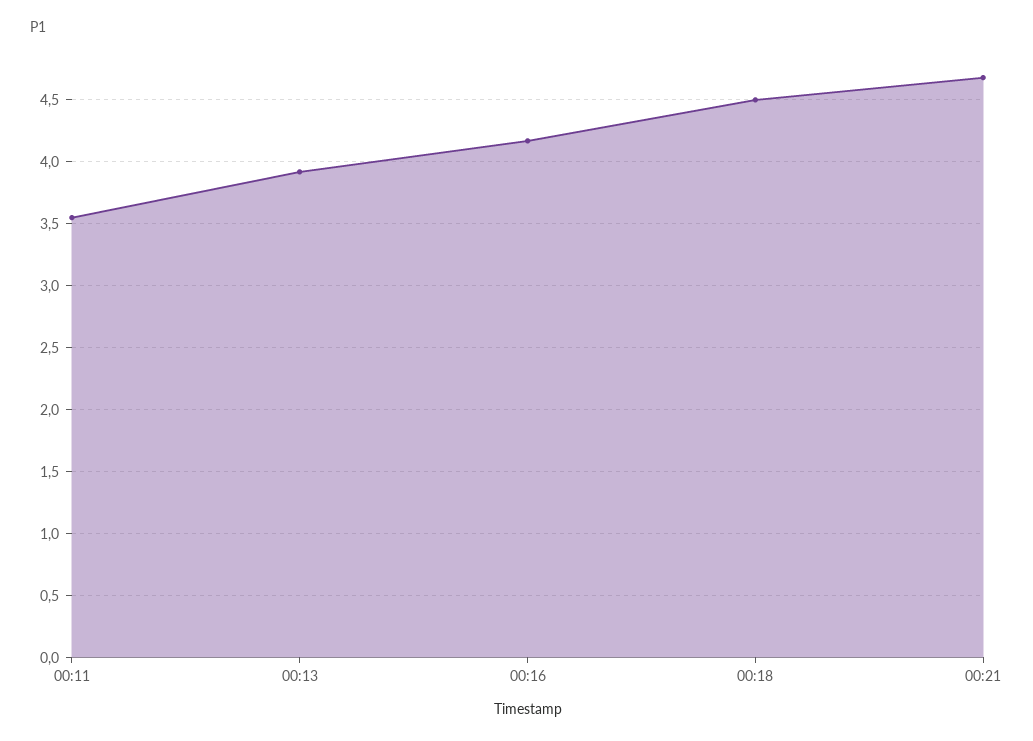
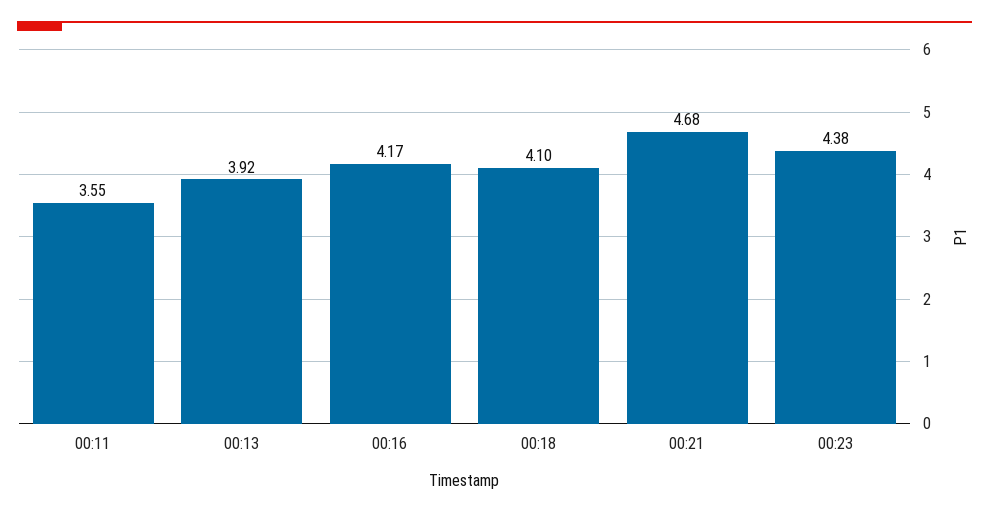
00:18: 4.5 -> 4.1
00:23: none -> 4.38

